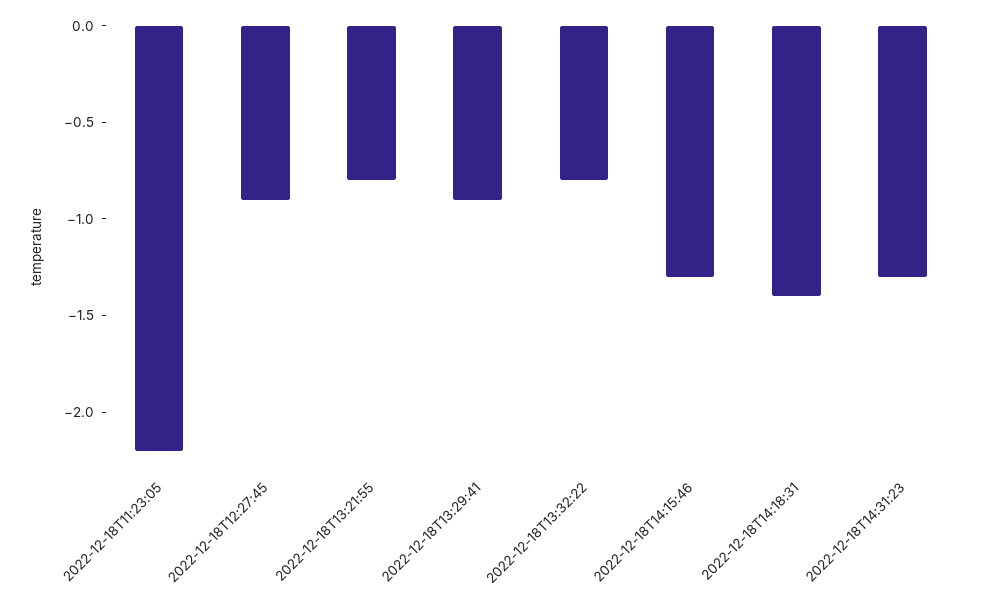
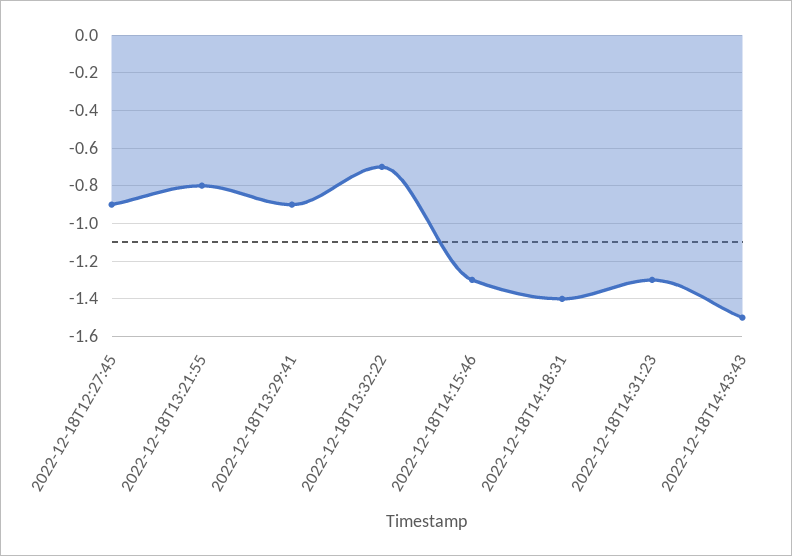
2022-12-18T11:23:05: -2.2 -> none
2022-12-18T13:32:22: -0.8 -> -0.7
2022-12-18T14:43:43: none -> -1.5

